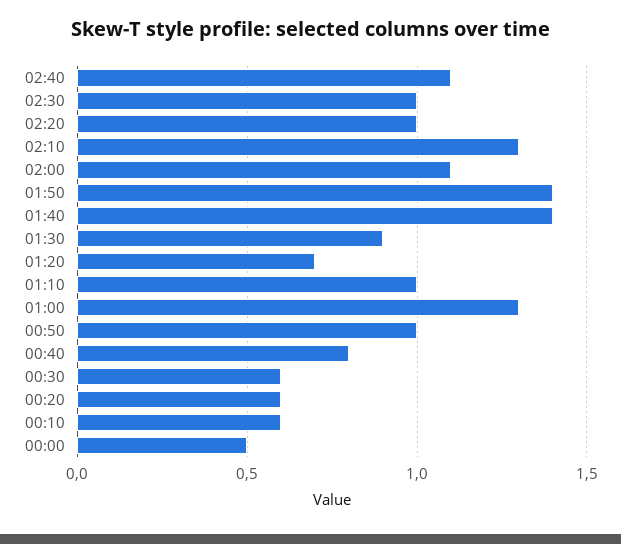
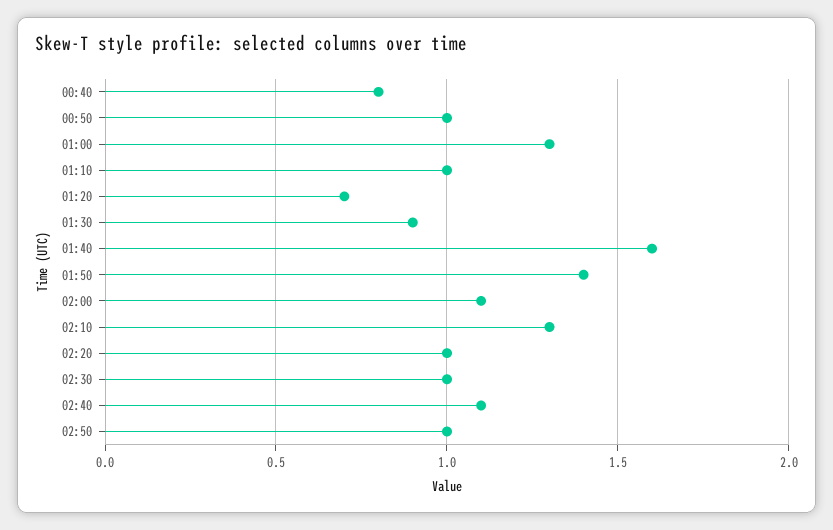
01:40: 1.4 -> 1.6
00:30: 0.6 -> none
00:20: 0.6 -> none
00:10: 0.6 -> none
00:00: 0.5 -> none
02:50: none -> 1

